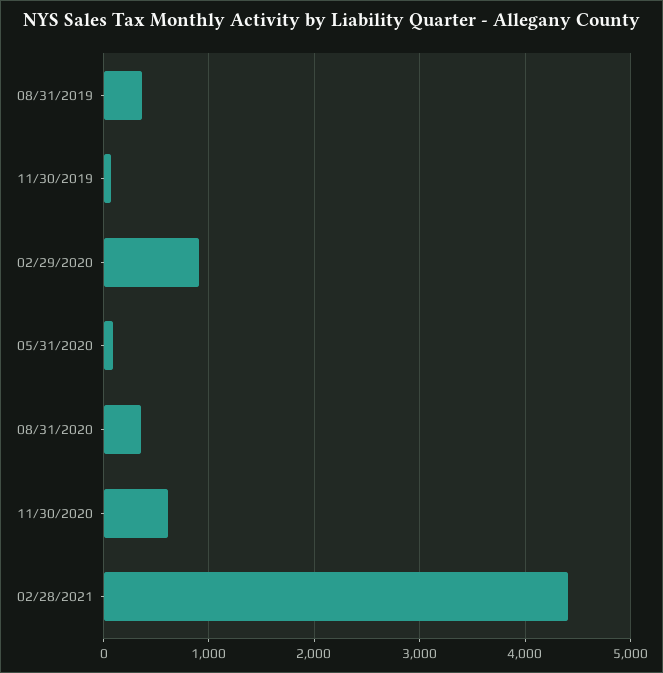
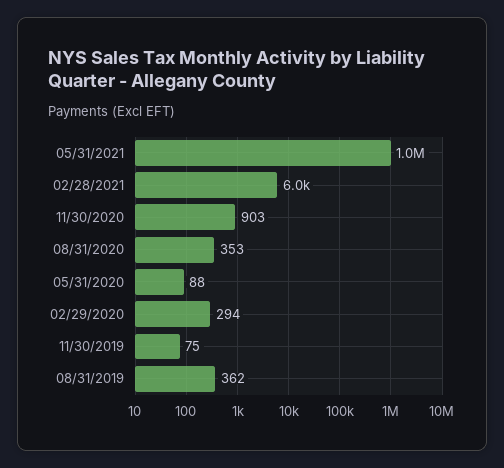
02/29/2020: 900 -> 294
11/30/2020: 600 -> 903
02/28/2021: 4400 -> 6000
05/31/2021: none -> 1000000

